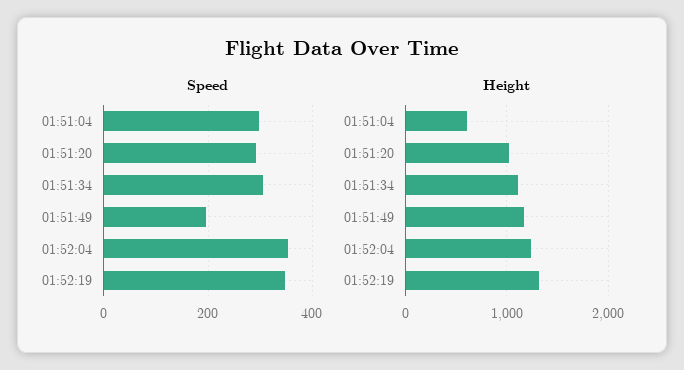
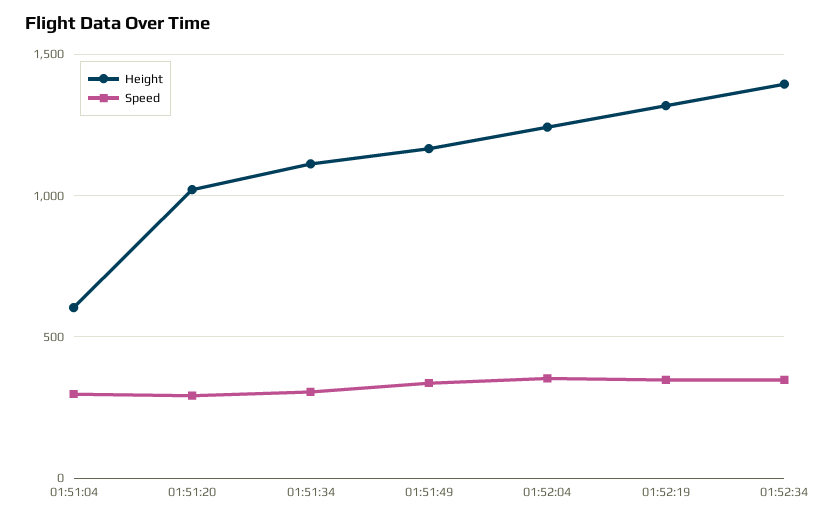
Speed, 01:51:49: 200 -> 350
Height, 01:52:34: none -> 1400
Speed, 01:52:34: none -> 350

